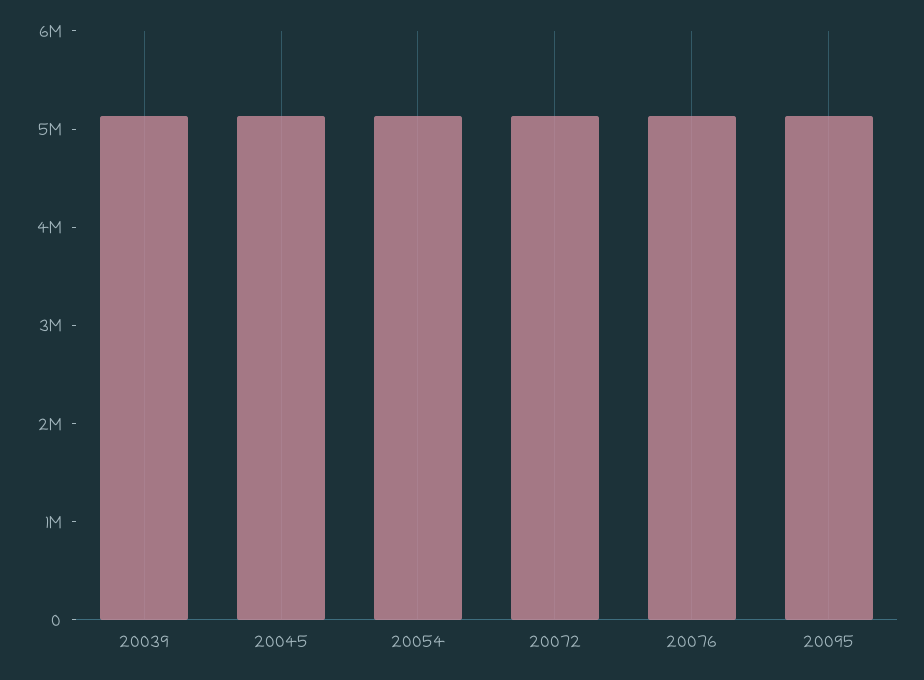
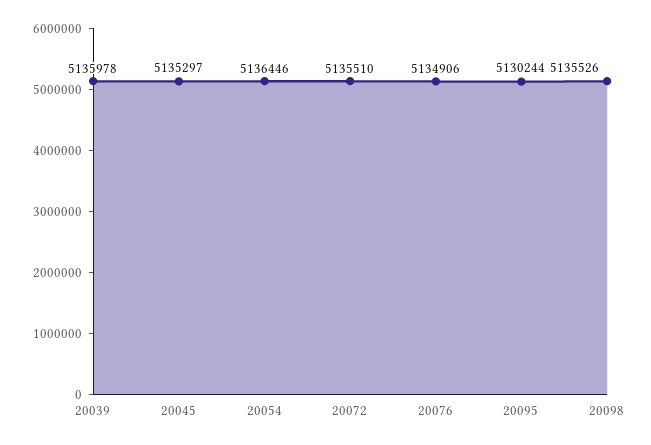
20098: none -> 5135526

